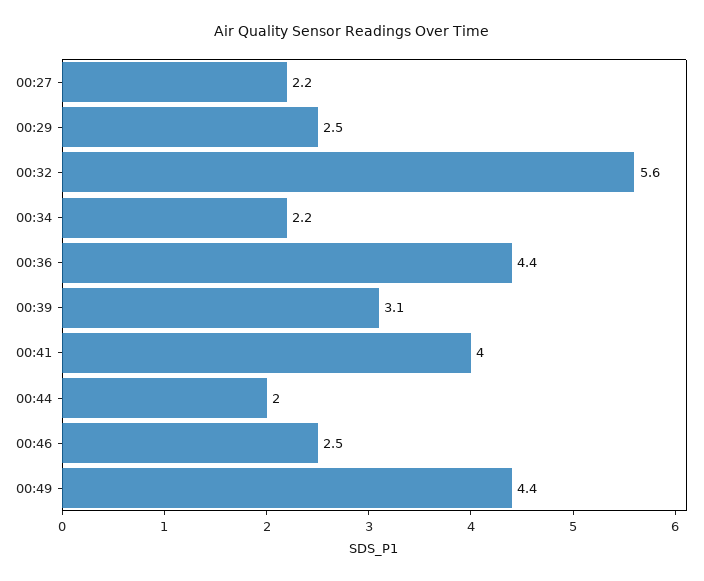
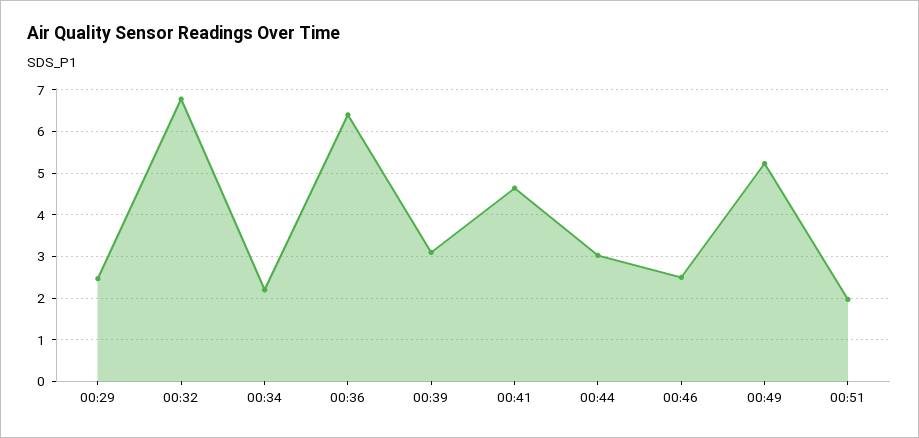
00:27: 2.2 -> none
00:32: 5.6 -> 6.8
00:36: 4.4 -> 6.4
00:41: 4 -> 4.6
00:44: 2 -> 3
00:49: 4.4 -> 5.2
00:51: none -> 2

